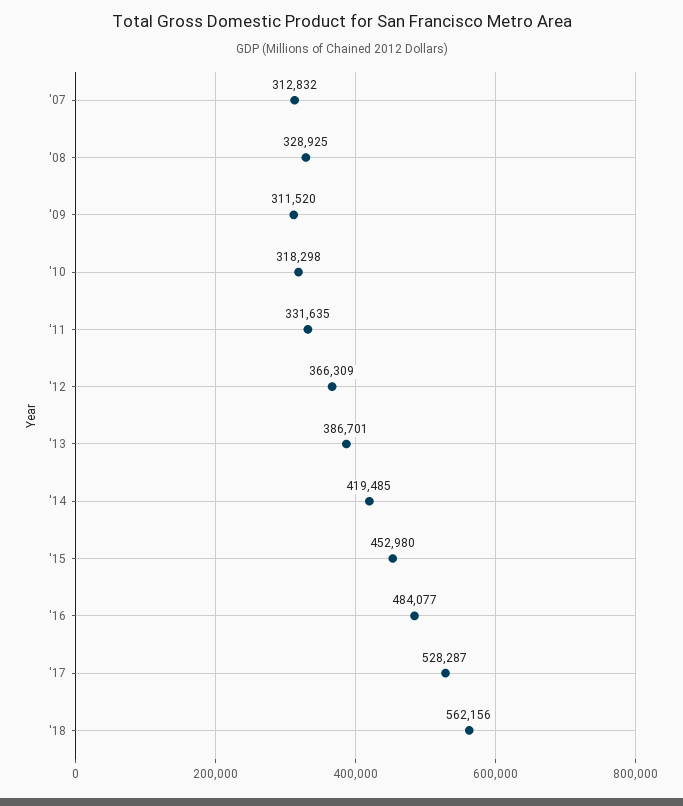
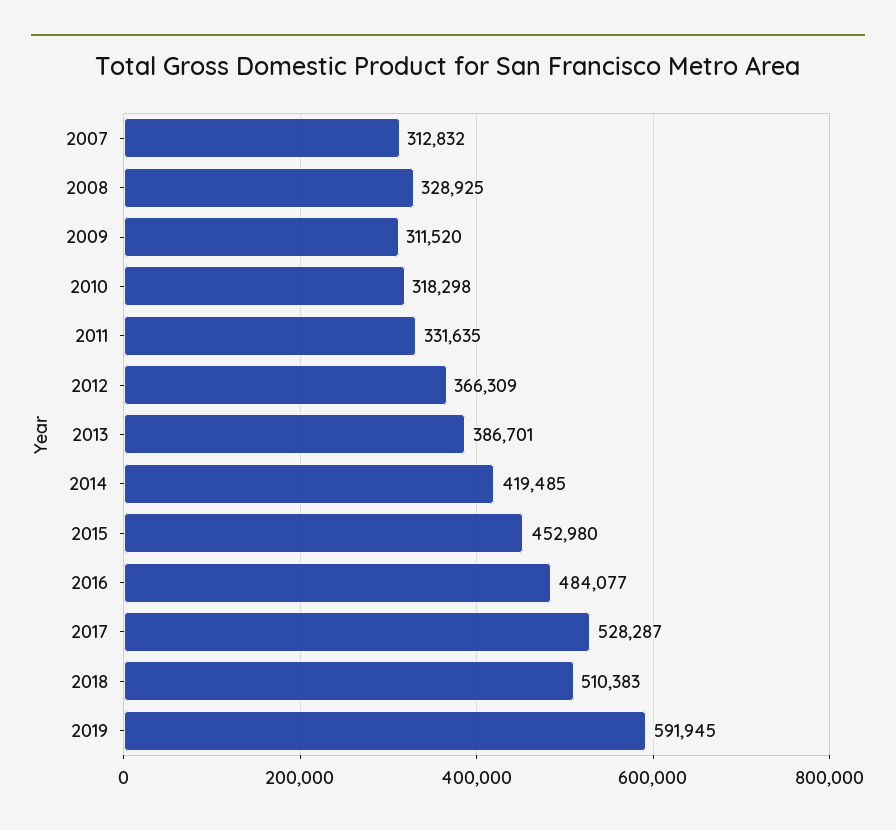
'18: 562156 -> 510383
2019: none -> 591945

